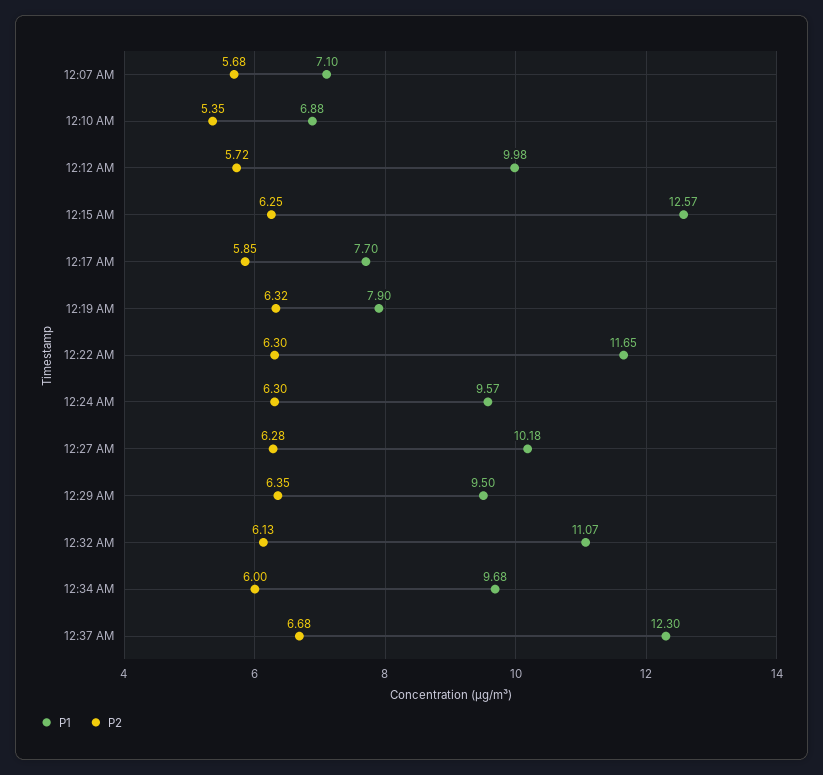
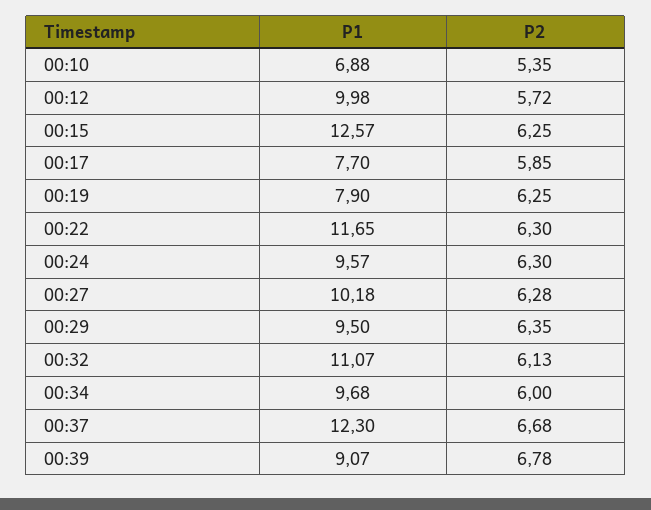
P1, 12:07 AM: 7.1 -> none
P2, 12:07 AM: 5.68 -> none
P2, 12:19 AM: 6.32 -> 6.25
P1, 00:39: none -> 9.07
P2, 00:39: none -> 6.78

